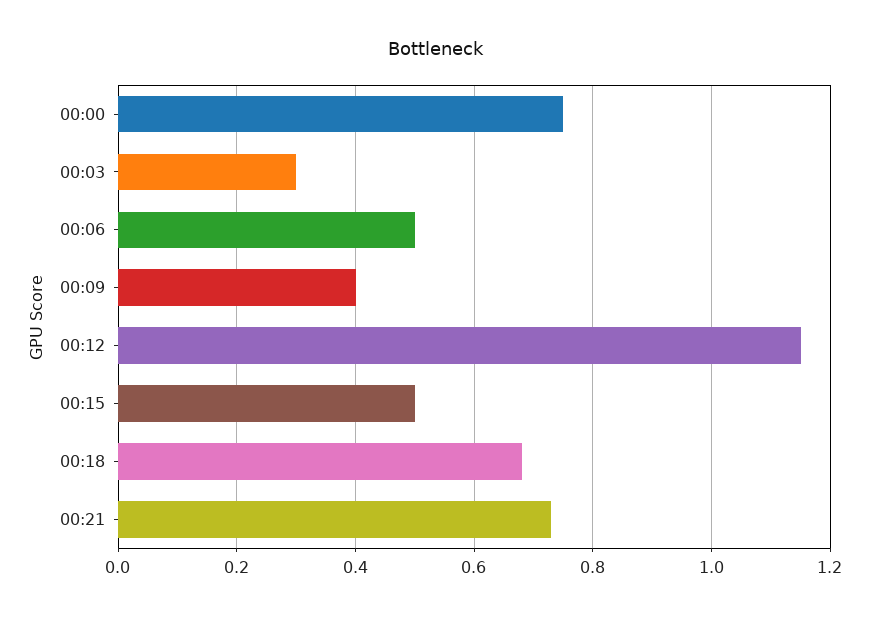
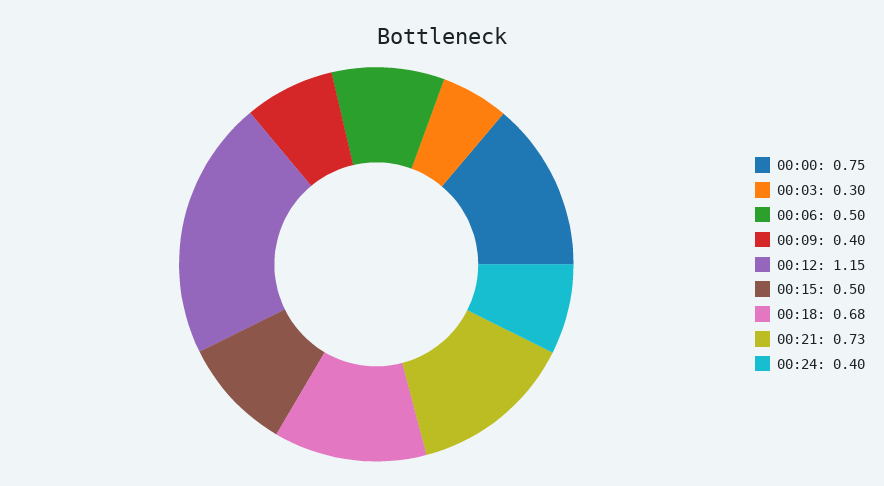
00:24: none -> 0.4

